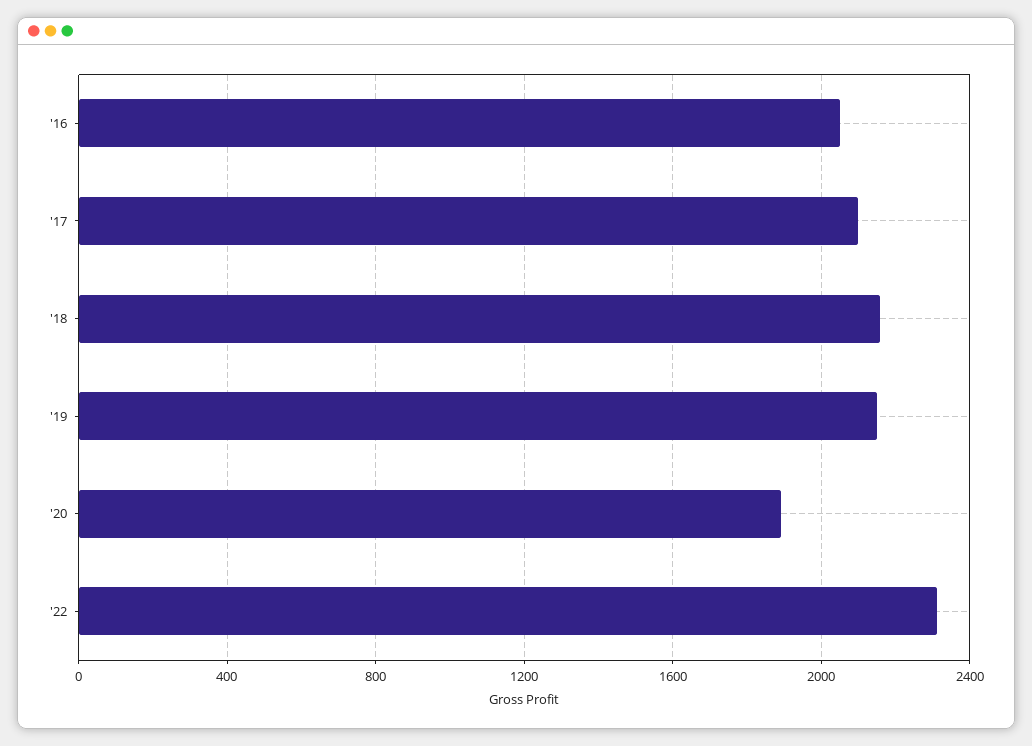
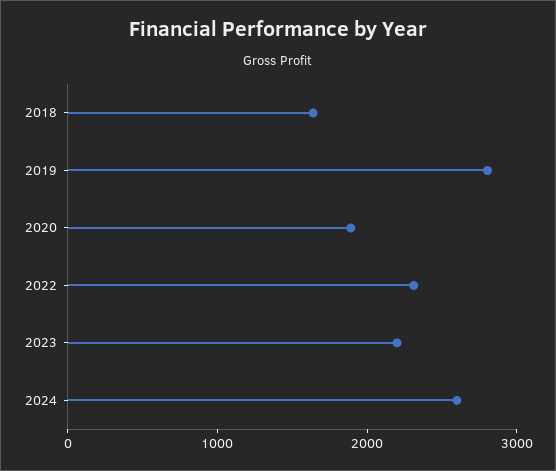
'16: 2050 -> none
'17: 2100 -> none
'18: 2150 -> 1600
'19: 2150 -> 2800
2023: none -> 2200
2024: none -> 2600

